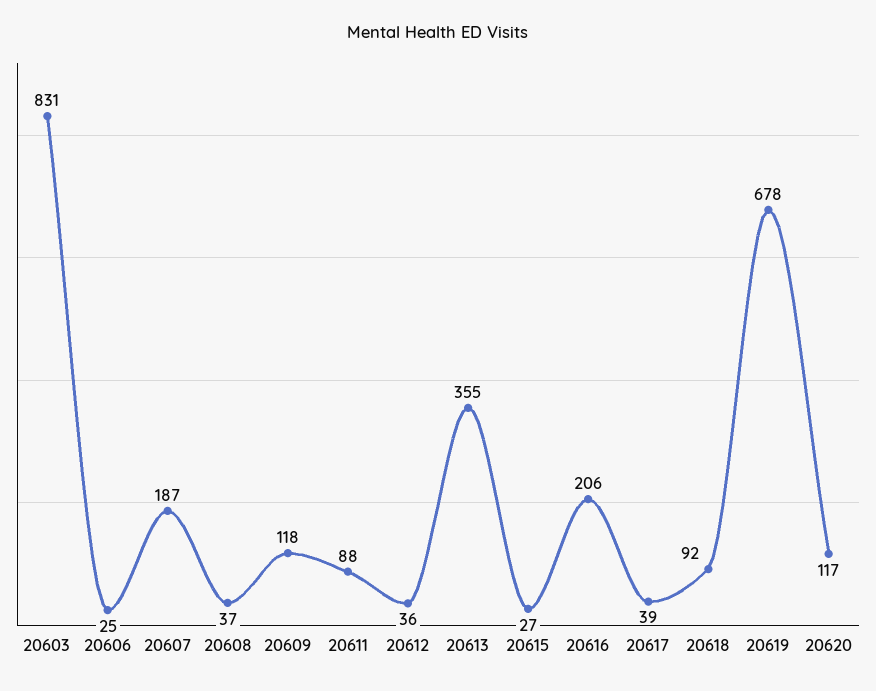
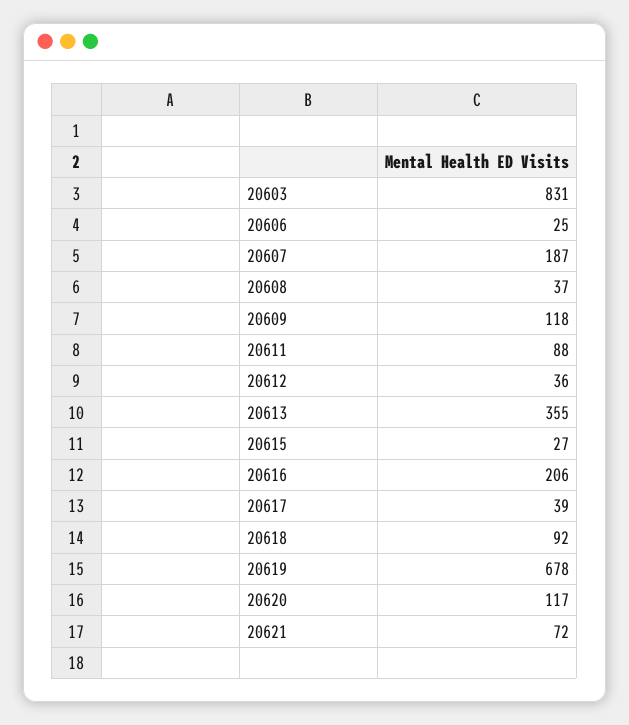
20621: none -> 72

